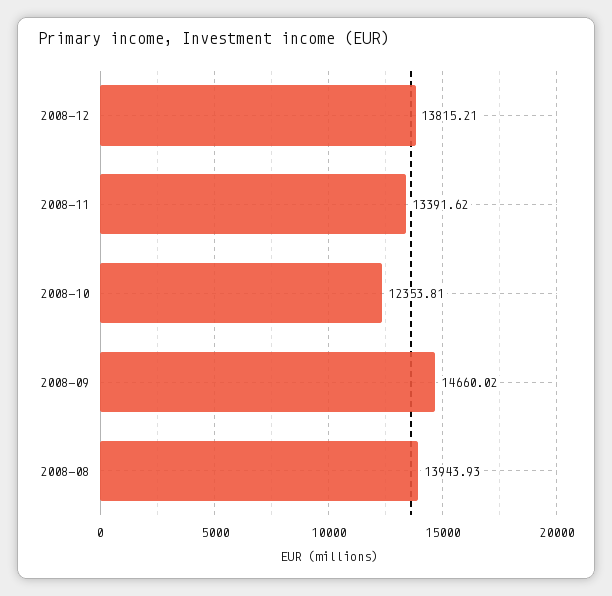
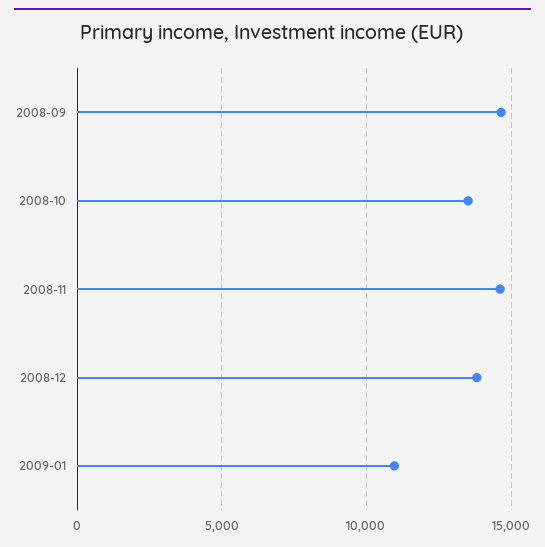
2008-11: 13391.62 -> 14500
2008-10: 12353.81 -> 13500
2008-08: 13943.93 -> none
2009-01: none -> 11000

